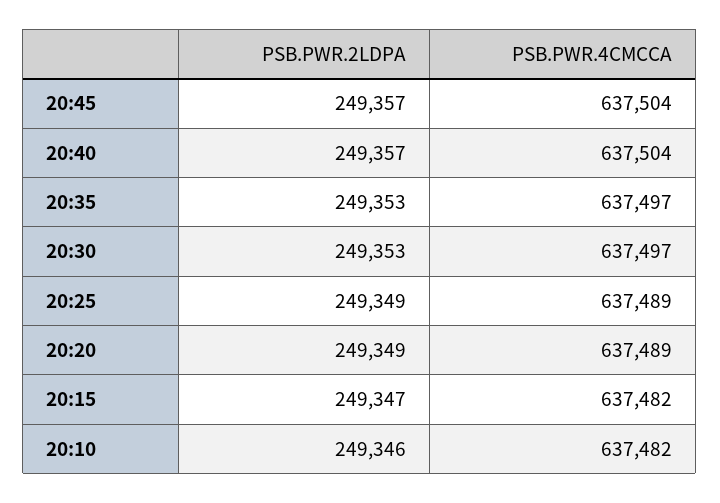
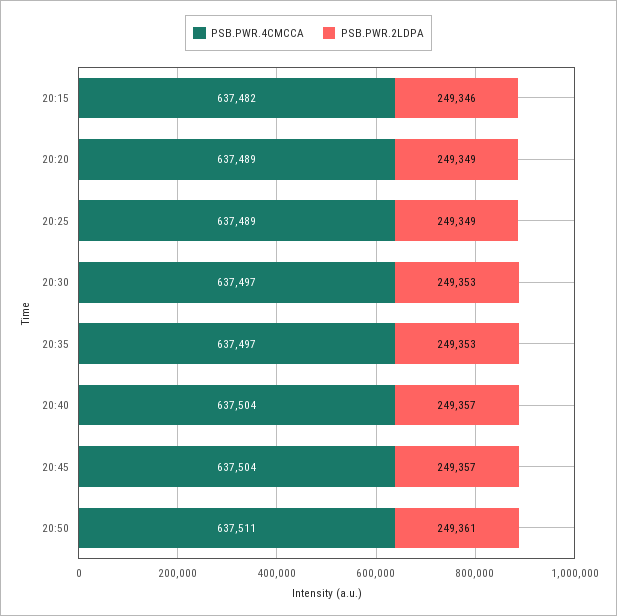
PSB.PWR.2LDPA, 20:15: 249347 -> 249346
PSB.PWR.2LDPA, 20:10: 249346 -> none
PSB.PWR.4CMCCA, 20:10: 637482 -> none
PSB.PWR.4CMCCA, 20:50: none -> 637511
PSB.PWR.2LDPA, 20:50: none -> 249361

